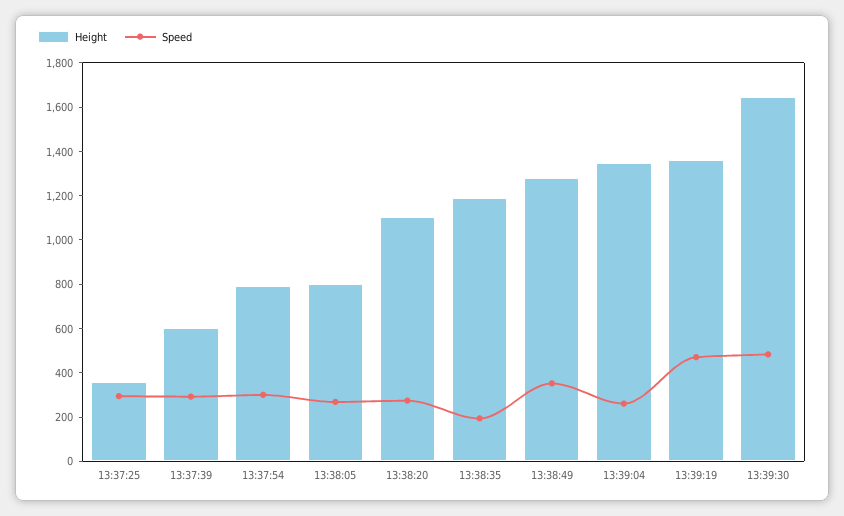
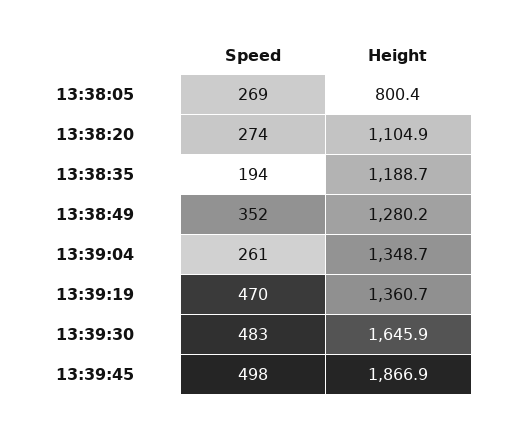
Height, 13:37:25: 350 -> none
Speed, 13:37:25: 300 -> none
Height, 13:37:39: 600 -> none
Speed, 13:37:39: 300 -> none
Height, 13:37:54: 800 -> none
Speed, 13:37:54: 300 -> none
Speed, 13:39:45: none -> 498
Height, 13:39:45: none -> 1866.9

